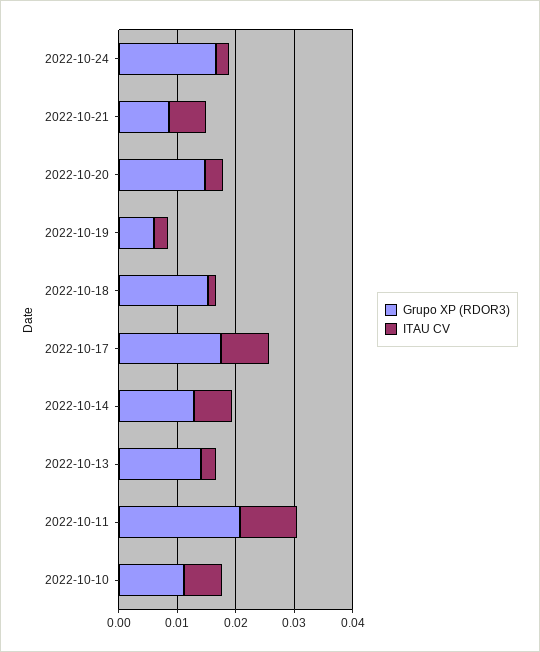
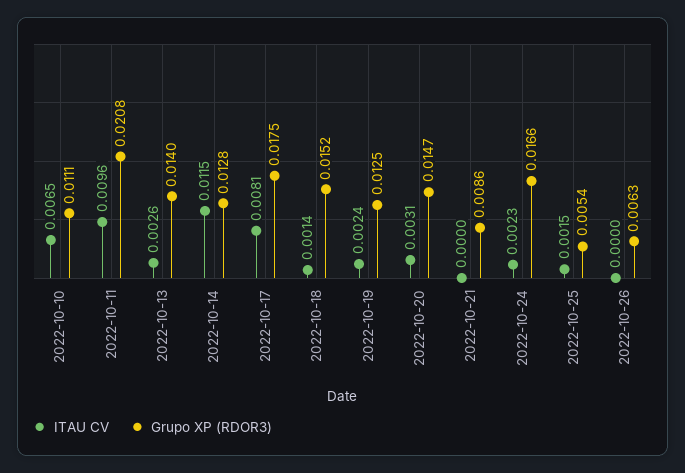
ITAU CV, 2022-10-21: 0.006 -> 0
Grupo XP (RDOR3), 2022-10-19: 0.006 -> 0.0125
ITAU CV, 2022-10-14: 0.006 -> 0.0115
ITAU CV, 2022-10-25: none -> 0.0015
Grupo XP (RDOR3), 2022-10-25: none -> 0.0054
ITAU CV, 2022-10-26: none -> 0
Grupo XP (RDOR3), 2022-10-26: none -> 0.0063

